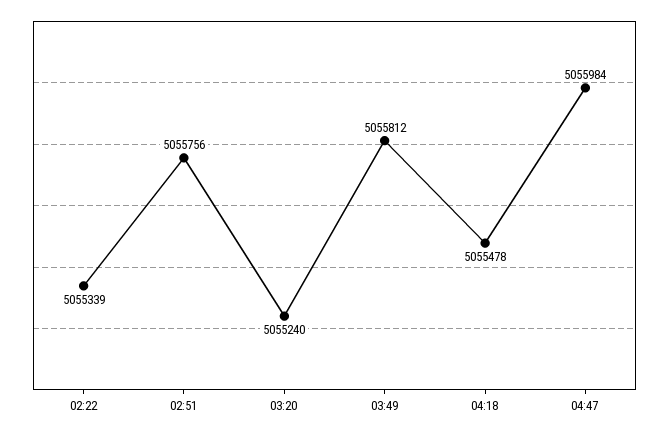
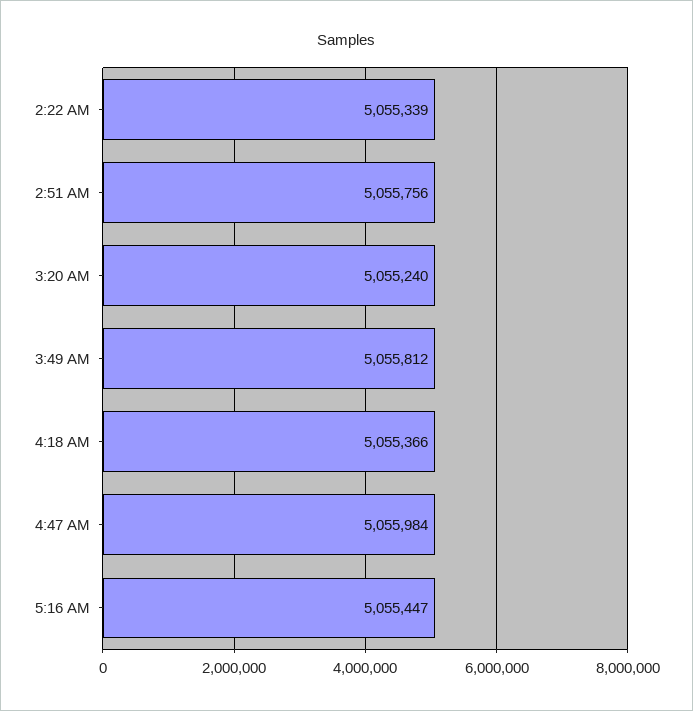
04:18: 5055478 -> 5055366
5:16 AM: none -> 5055447

